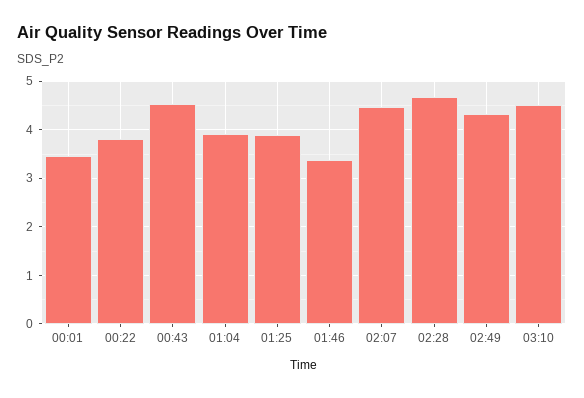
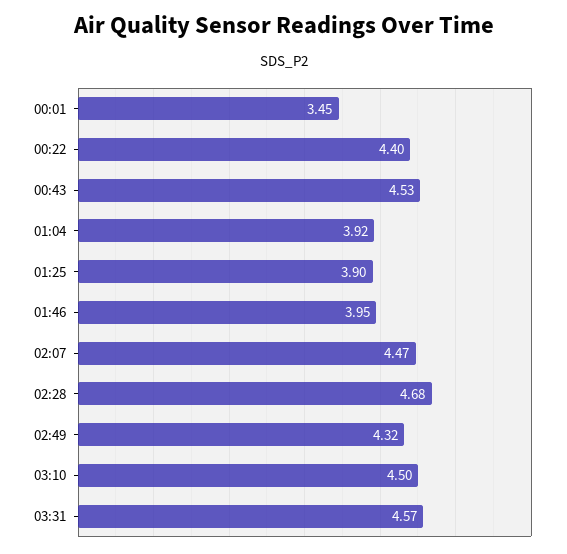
00:22: 3.8 -> 4.4
01:46: 3.4 -> 3.95
03:31: none -> 4.57

